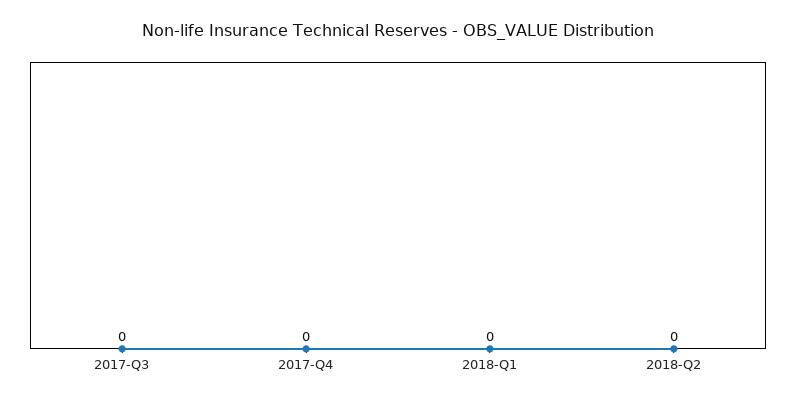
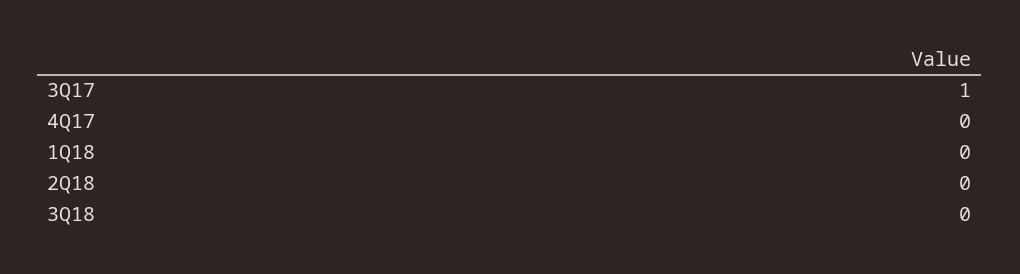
2017-Q3: 0 -> 1
3Q18: none -> 0

